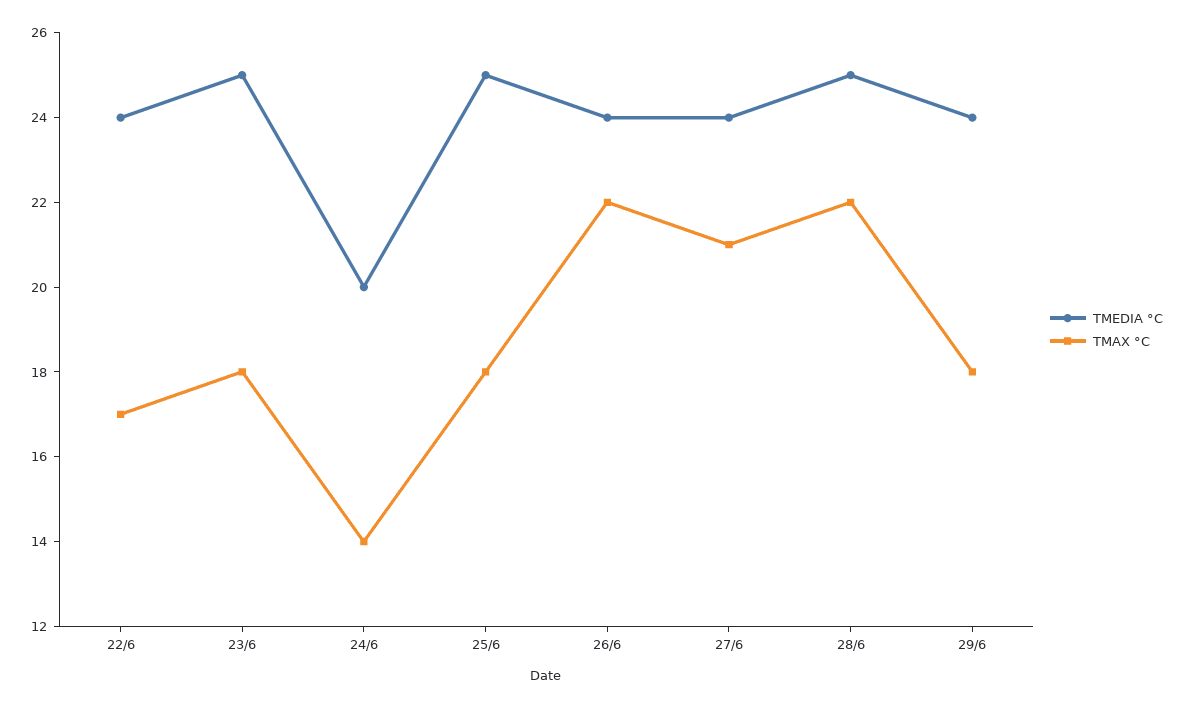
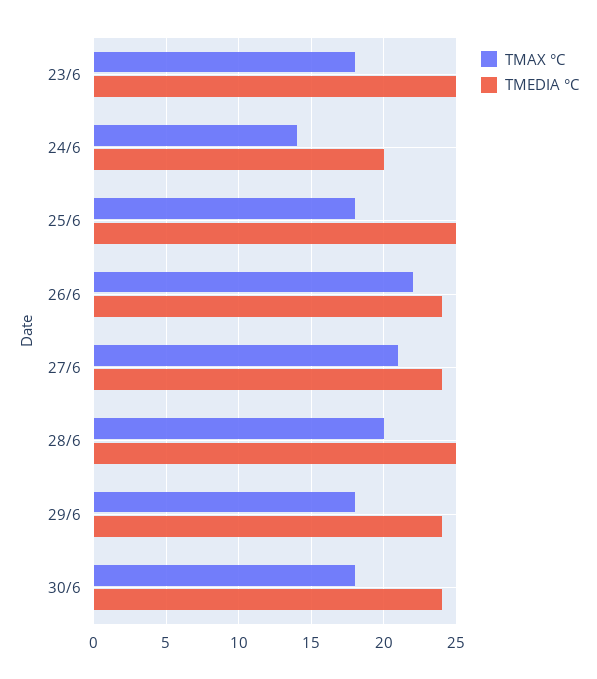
TMEDIA °C, 22/6: 24 -> none
TMAX °C, 22/6: 17 -> none
TMAX °C, 28/6: 22 -> 20
TMAX °C, 30/6: none -> 18
TMEDIA °C, 30/6: none -> 24

